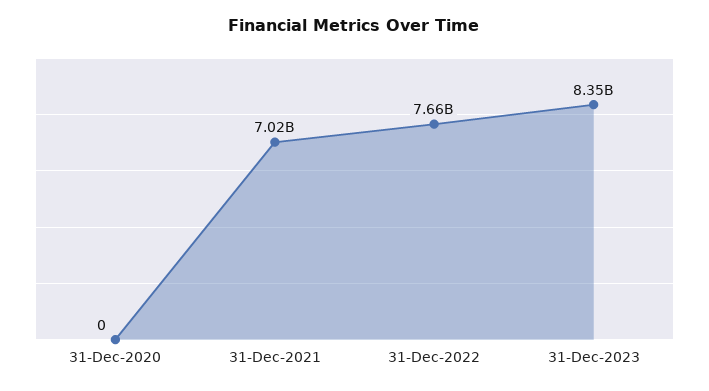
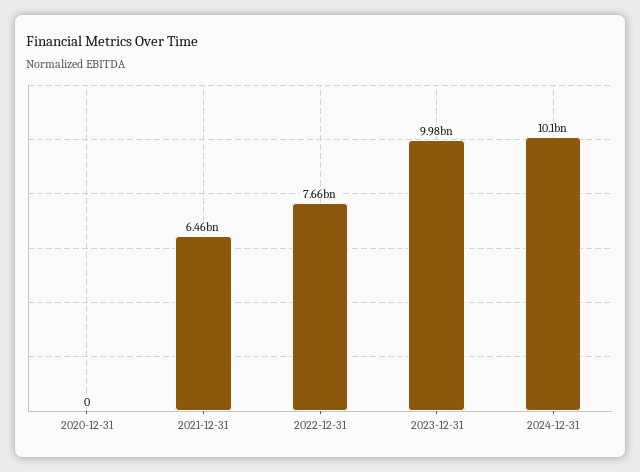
31-Dec-2021: 7020000000 -> 6460000000
31-Dec-2023: 8350000000 -> 9980000000
2024-12-31: none -> 10100000000

